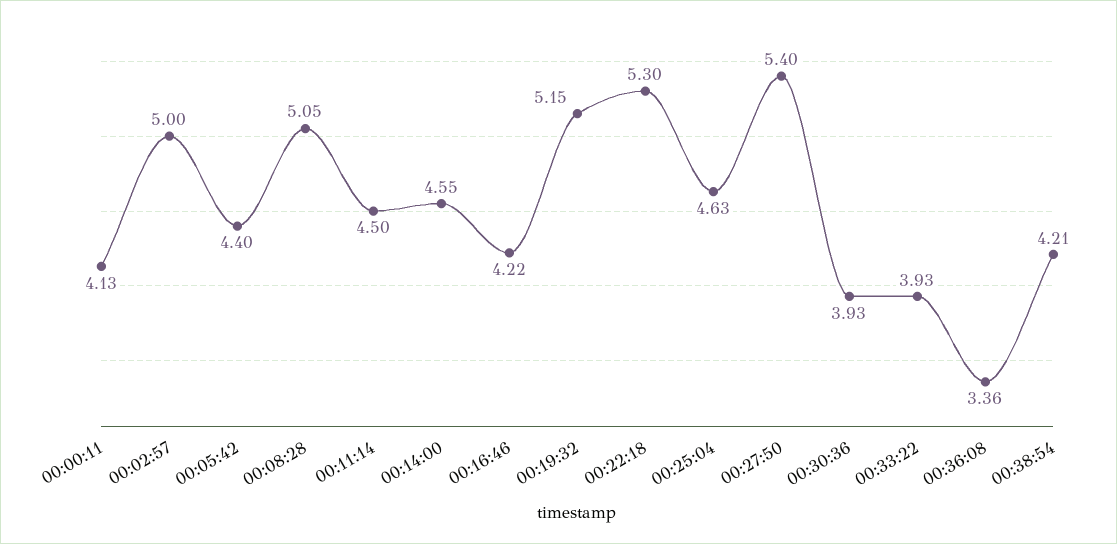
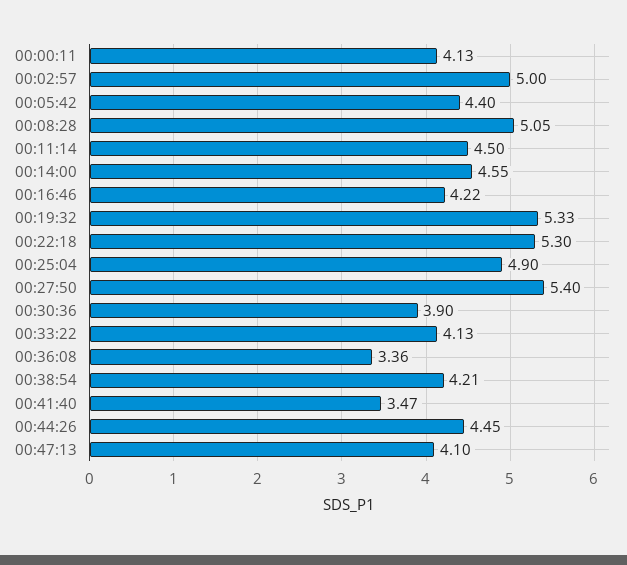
00:19:32: 5.15 -> 5.33
00:25:04: 4.63 -> 4.9
00:30:36: 3.93 -> 3.9
00:33:22: 3.93 -> 4.13
00:41:40: none -> 3.47
00:44:26: none -> 4.45
00:47:13: none -> 4.1

